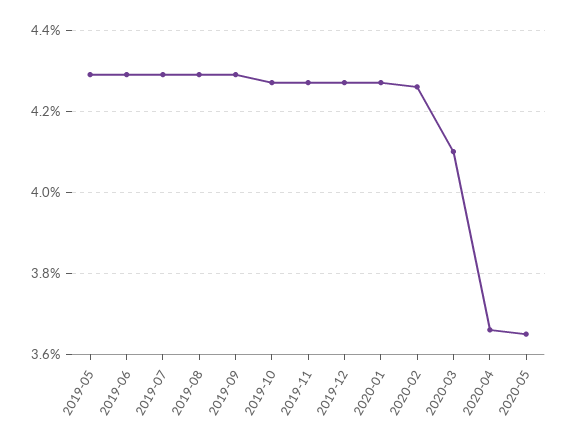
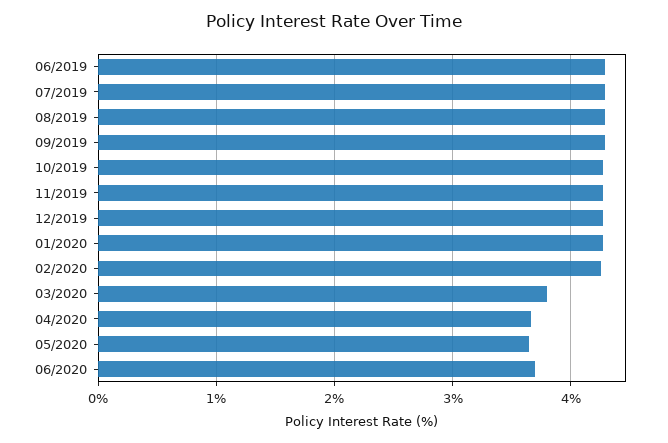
2019-05: 4.3 -> none
2020-03: 4.1 -> 3.8
06/2020: none -> 3.7

